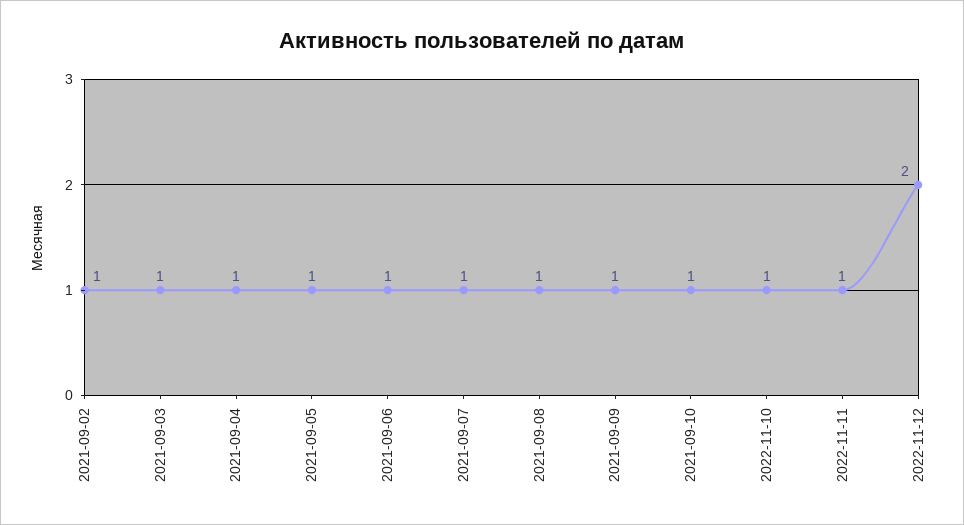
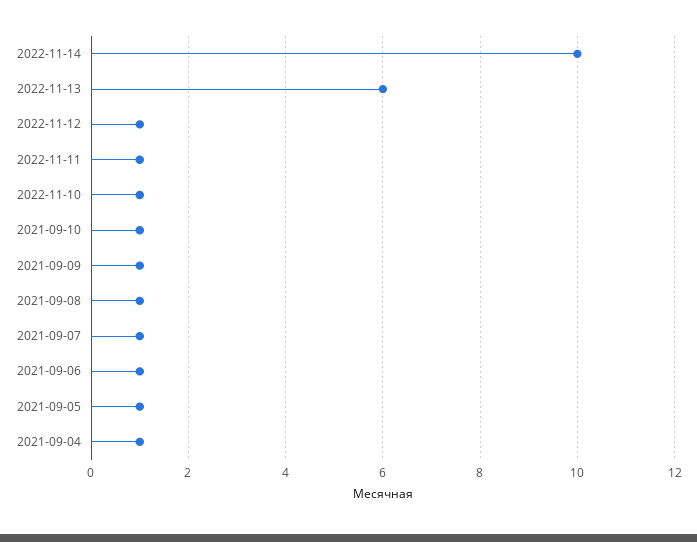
2021-09-02: 1 -> none
2021-09-03: 1 -> none
2022-11-12: 2 -> 1
2022-11-14: none -> 10
2022-11-13: none -> 6

